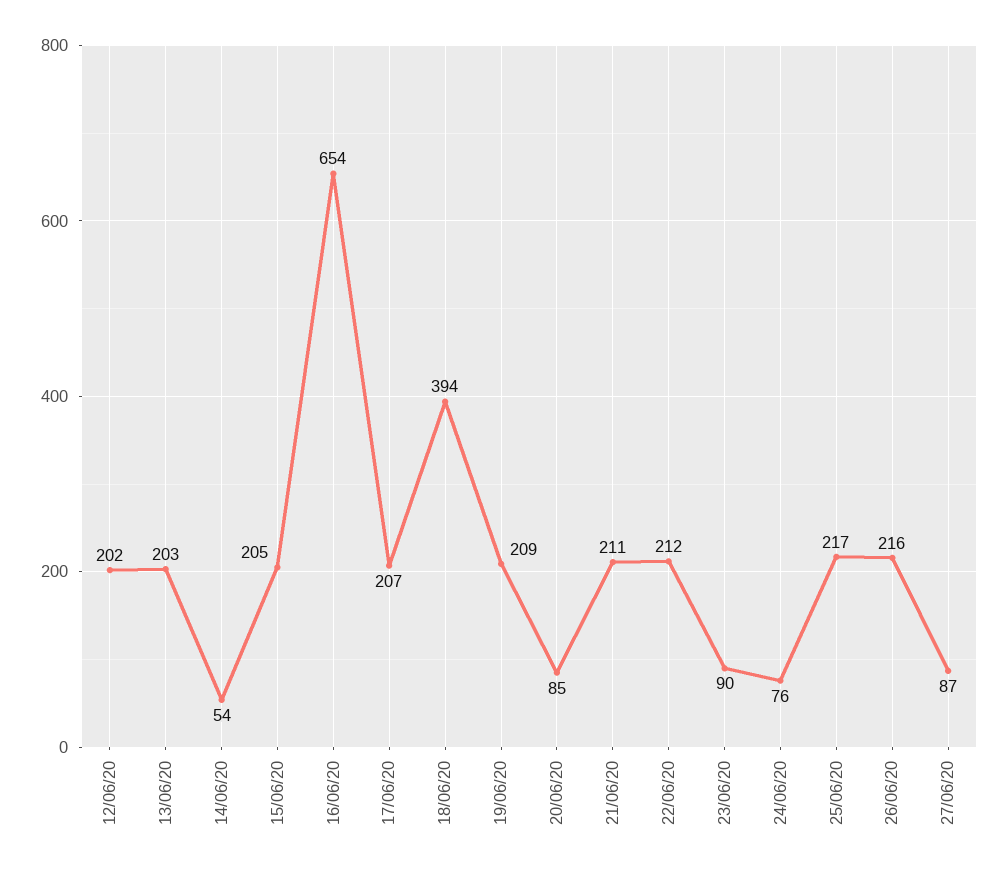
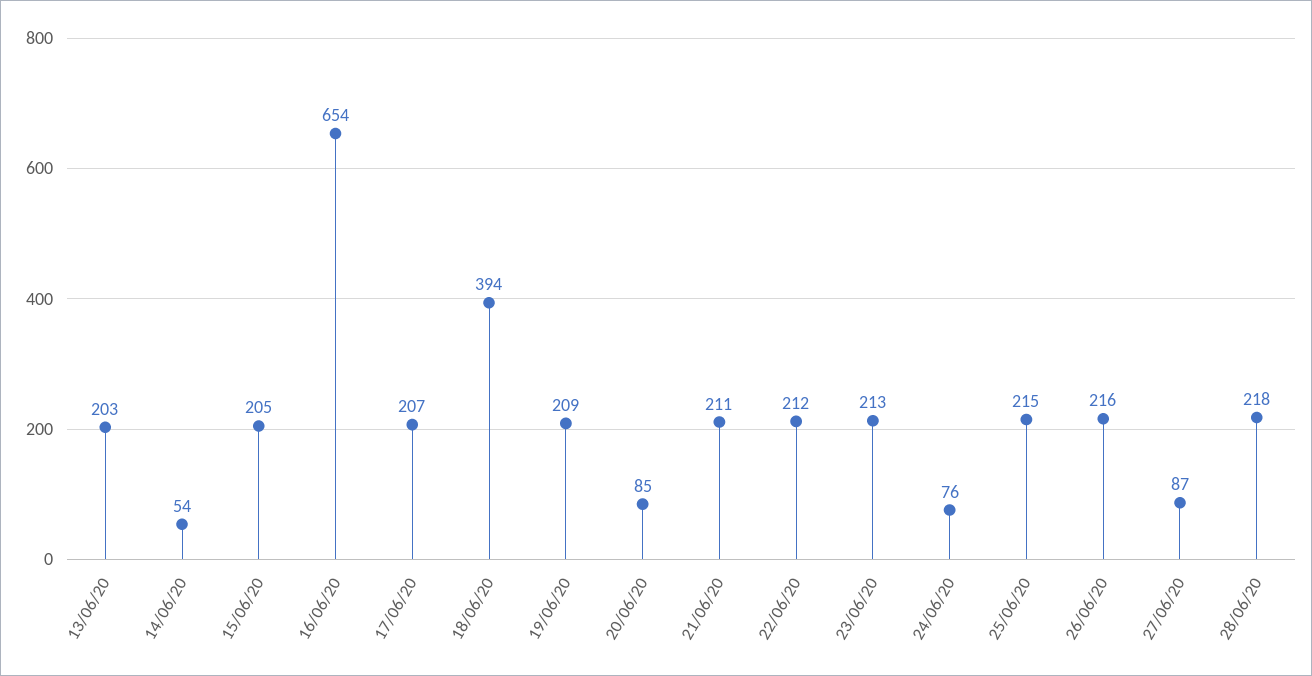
12/06/20: 202 -> none
23/06/20: 90 -> 213
25/06/20: 217 -> 215
28/06/20: none -> 218

